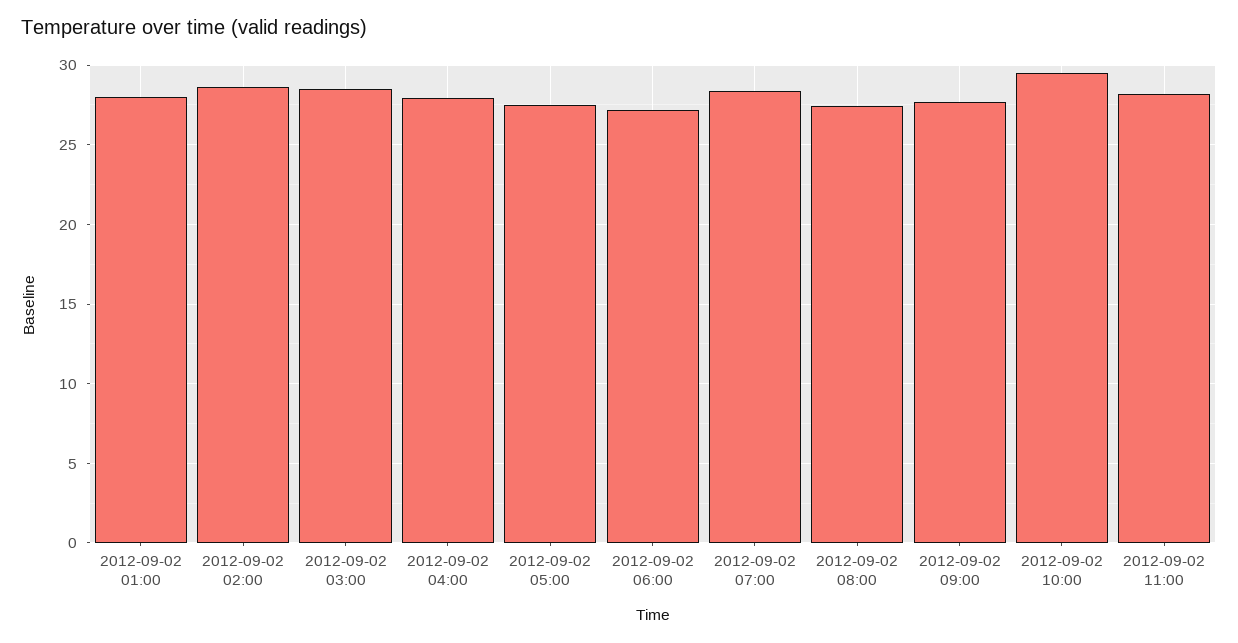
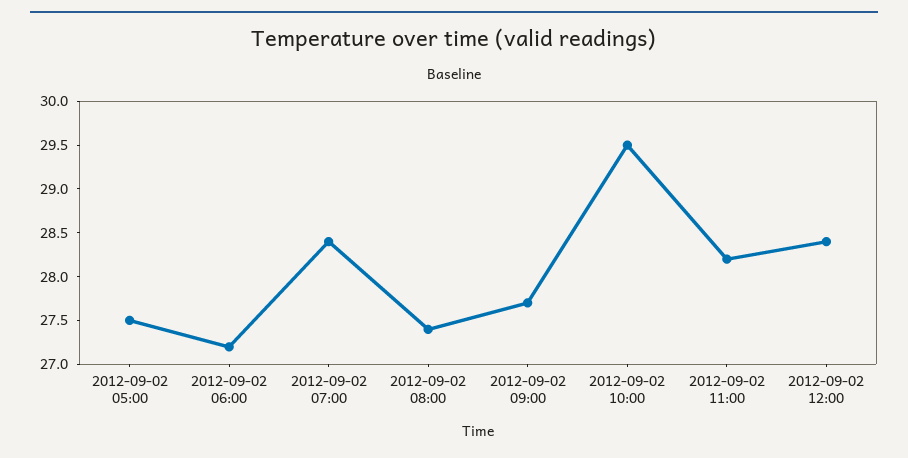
2012-09-02 01:00: 28 -> none
2012-09-02 02:00: 28.5 -> none
2012-09-02 03:00: 28.5 -> none
2012-09-02 04:00: 28 -> none
2012-09-02 12:00: none -> 28.4

